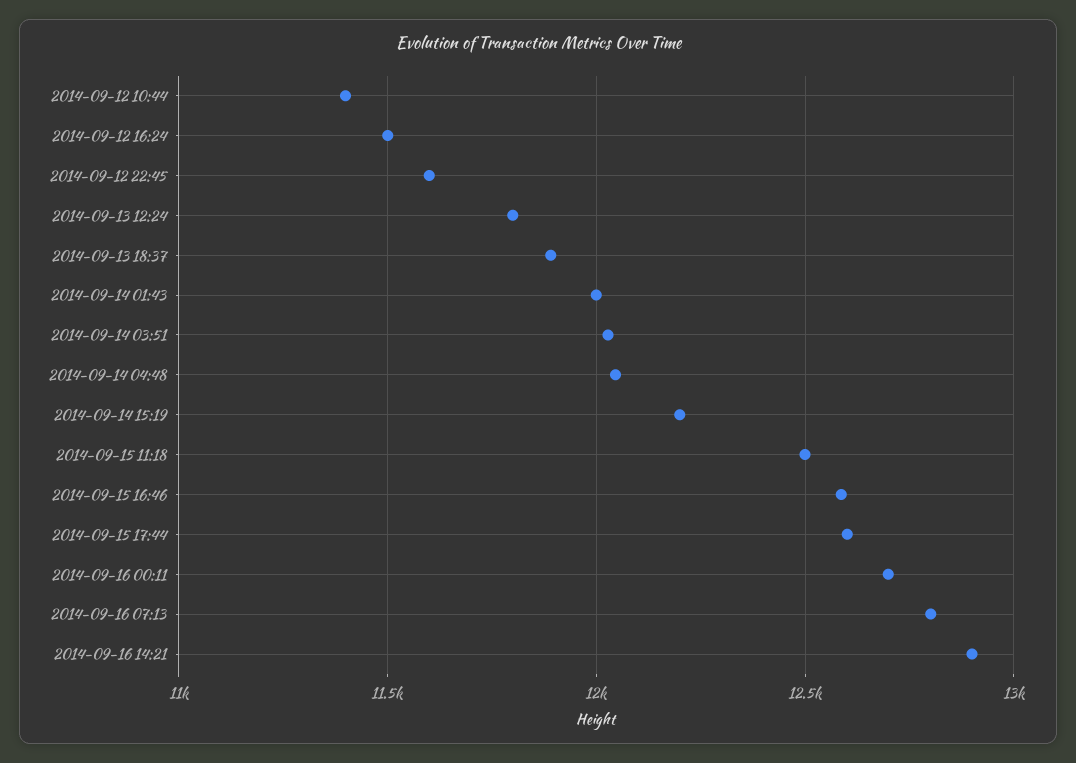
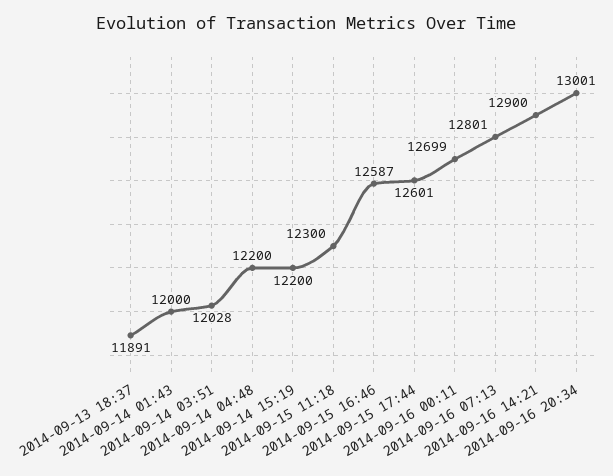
2014-09-12 10:44: 11400 -> none
2014-09-12 16:24: 11500 -> none
2014-09-12 22:45: 11600 -> none
2014-09-13 12:24: 11800 -> none
2014-09-14 04:48: 12050 -> 12200
2014-09-15 11:18: 12500 -> 12300
2014-09-16 20:34: none -> 13001

